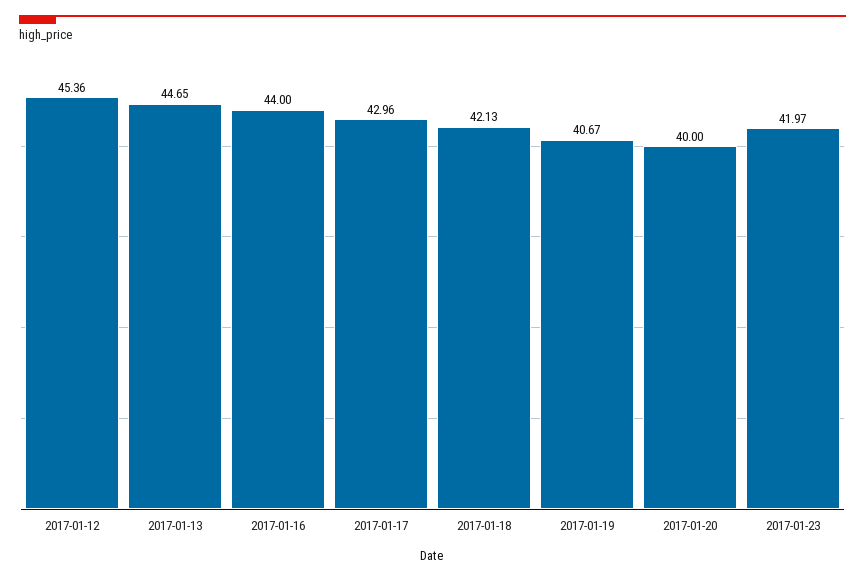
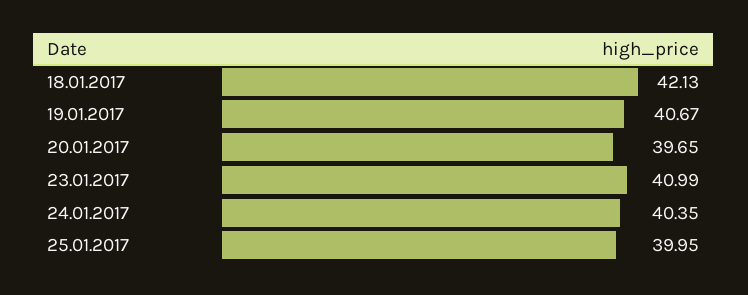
2017-01-12: 45.36 -> none
2017-01-13: 44.65 -> none
2017-01-16: 44 -> none
2017-01-17: 42.96 -> none
2017-01-20: 40 -> 39.65
2017-01-23: 41.97 -> 40.99
24.01.2017: none -> 40.35
25.01.2017: none -> 39.95

